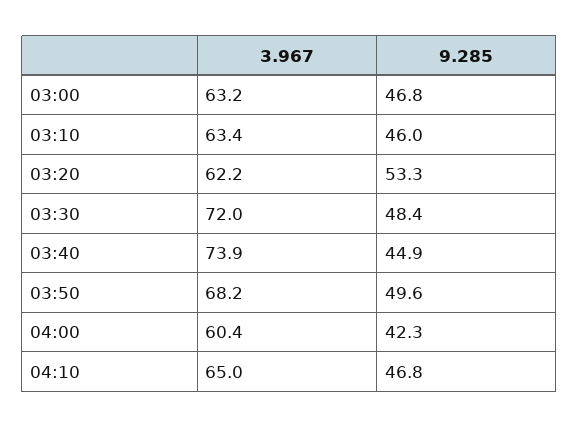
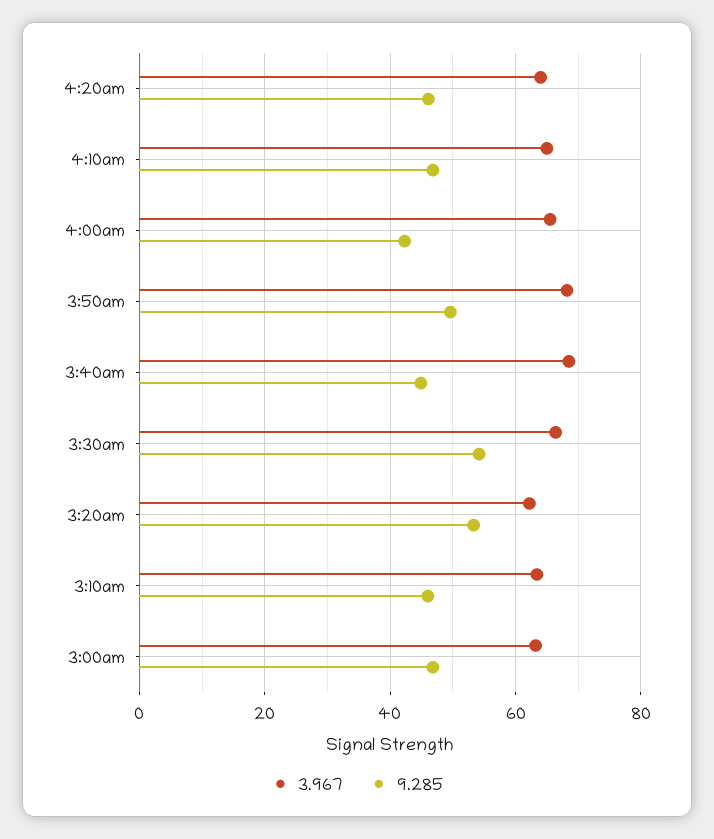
3.967, 03:30: 72 -> 66
9.285, 03:30: 48.4 -> 54
3.967, 03:40: 73.9 -> 68
3.967, 04:00: 60.4 -> 66
3.967, 4:20am: none -> 64
9.285, 4:20am: none -> 46

